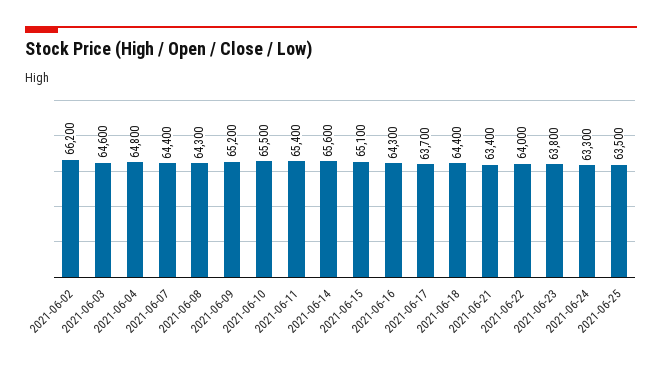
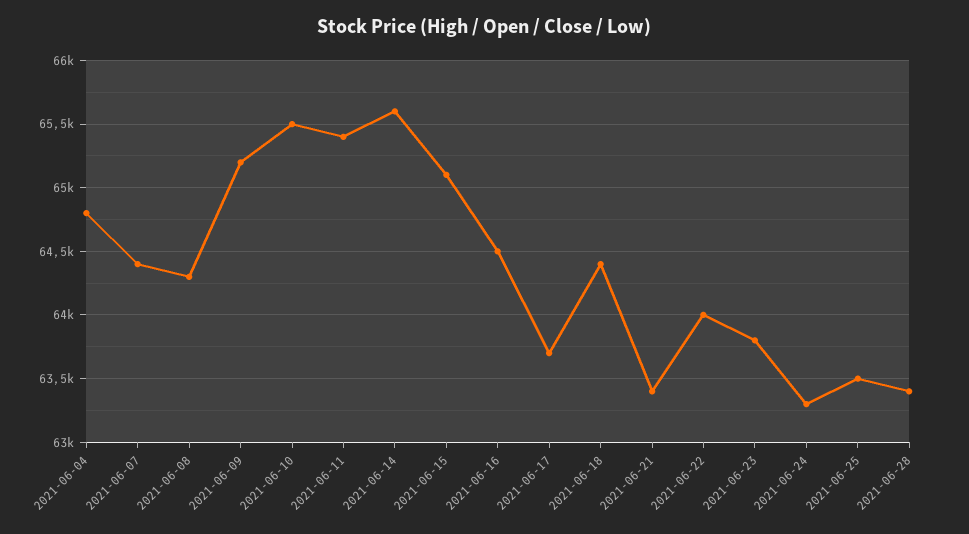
2021-06-02: 66200 -> none
2021-06-03: 64600 -> none
2021-06-16: 64300 -> 64500
2021-06-28: none -> 63400

